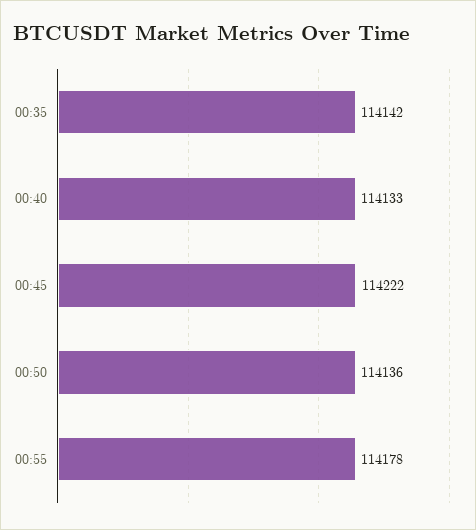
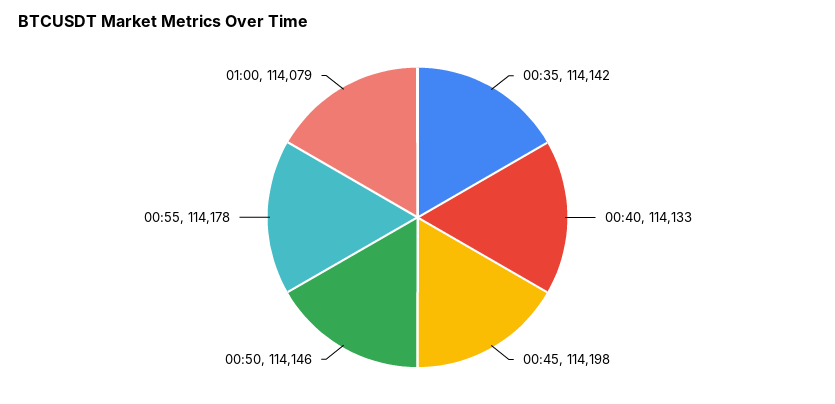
00:45: 114222 -> 114198
00:50: 114136 -> 114146
01:00: none -> 114079

